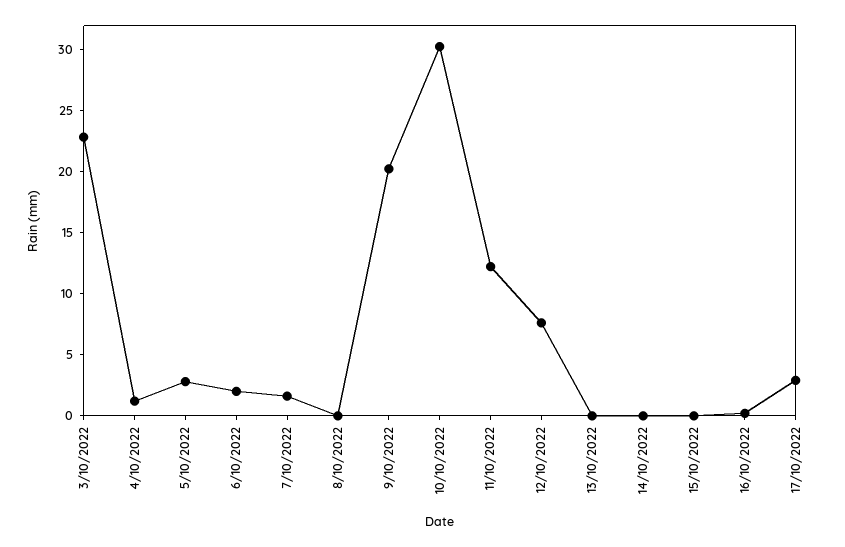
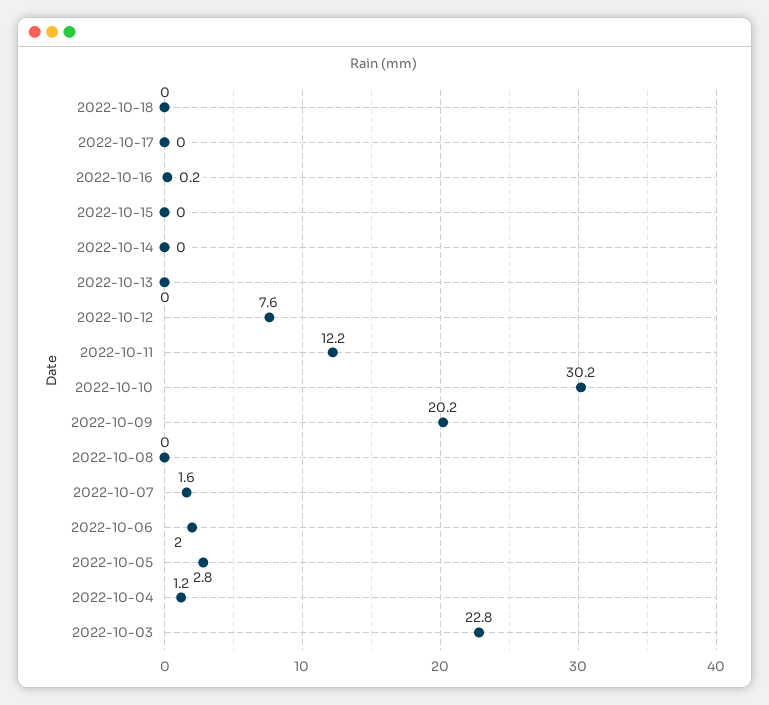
17/10/2022: 3 -> 0
2022-10-18: none -> 0

